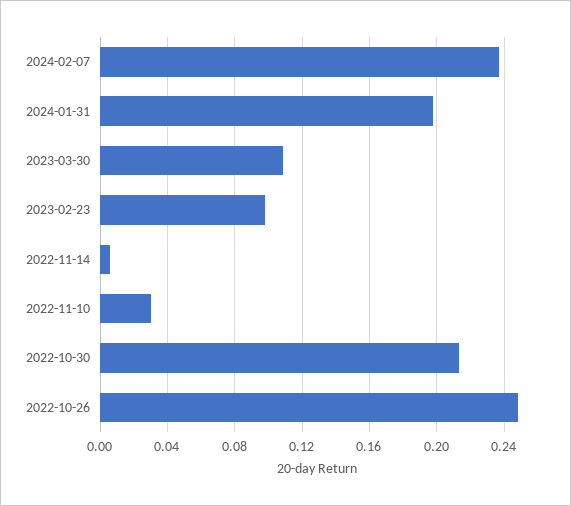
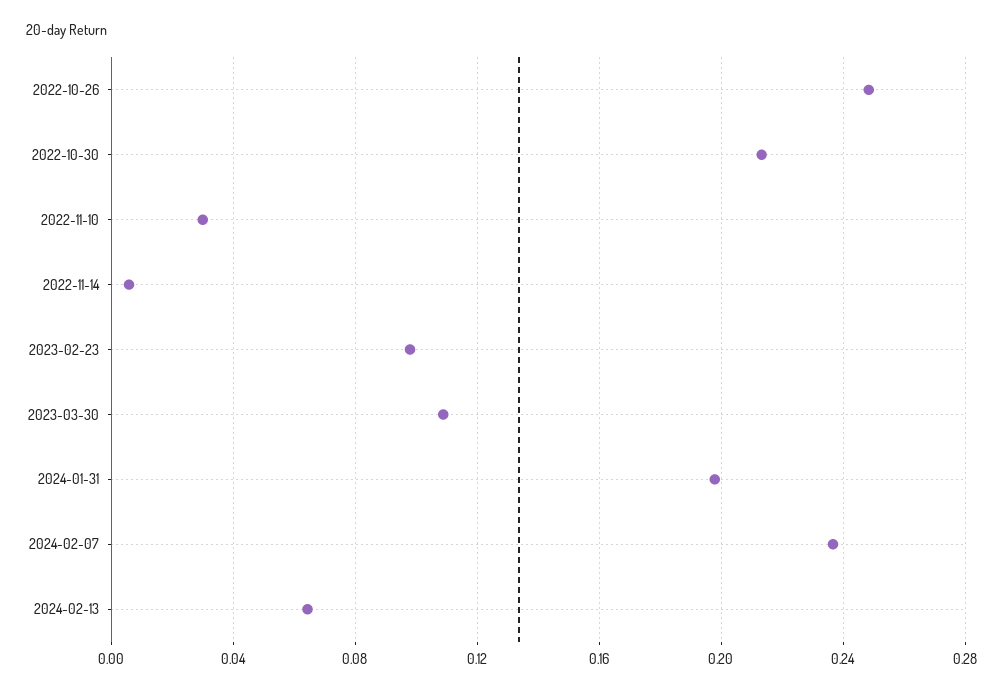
2024-02-13: none -> 0.065

